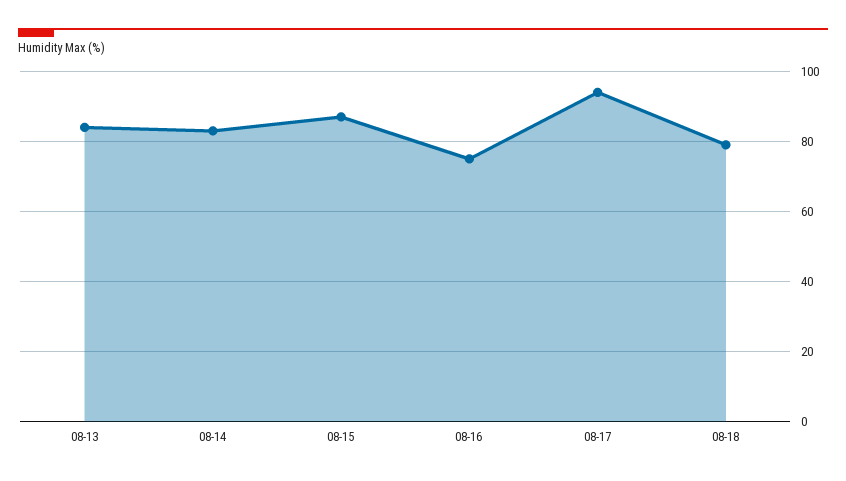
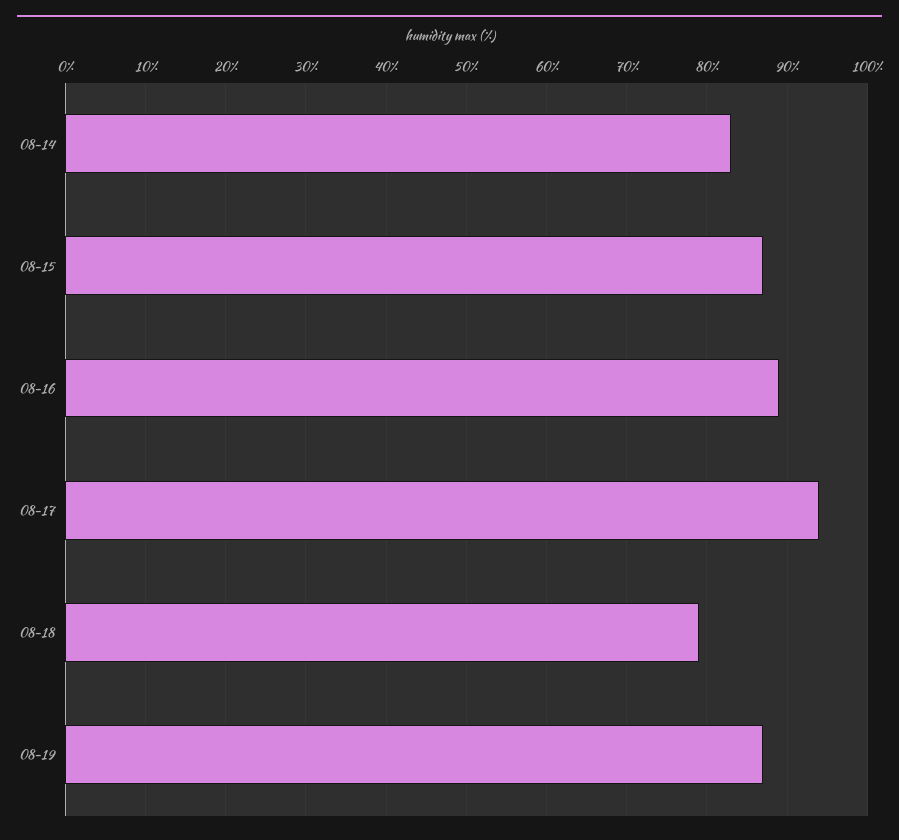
08-13: 85 -> none
08-16: 75 -> 89
08-19: none -> 87

